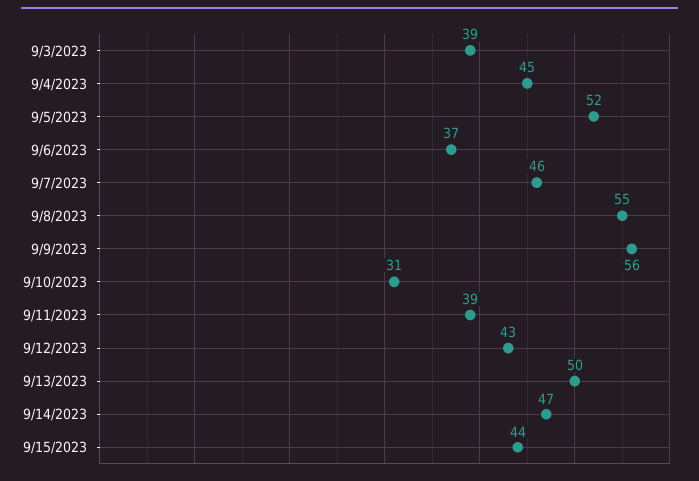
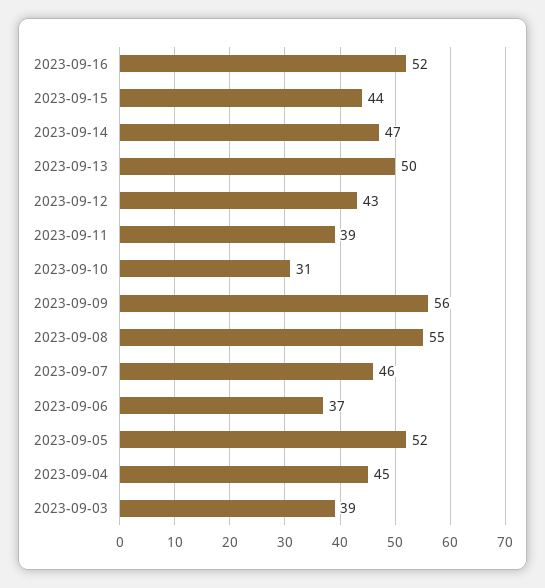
2023-09-16: none -> 52

